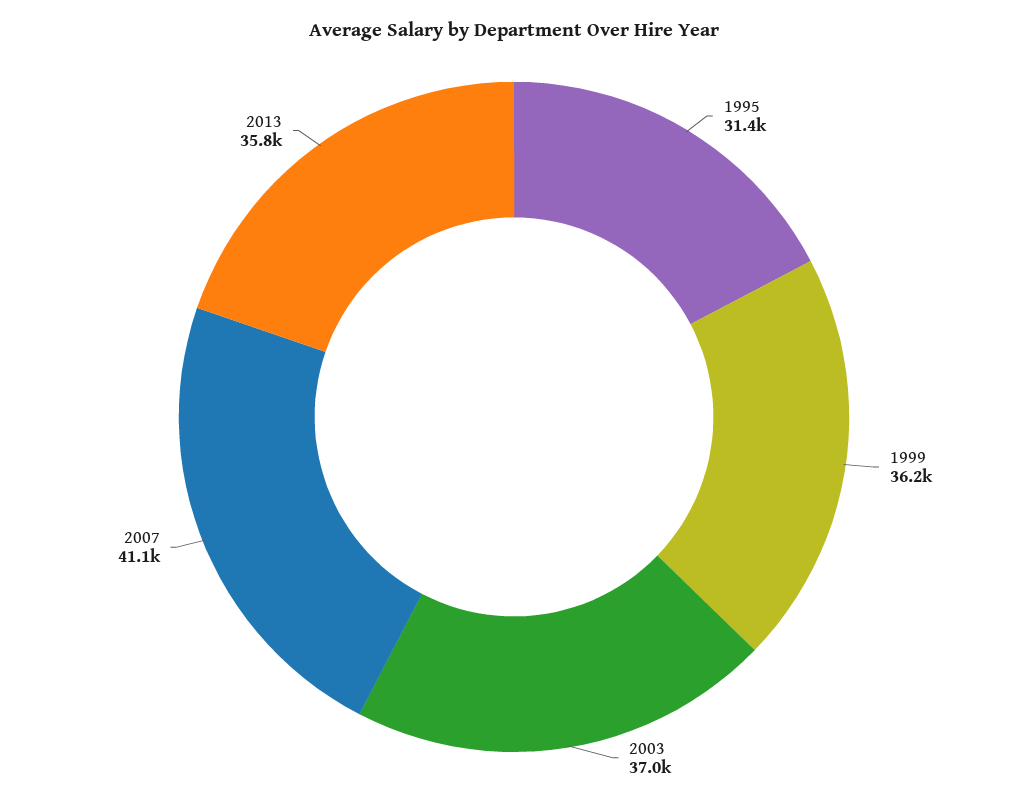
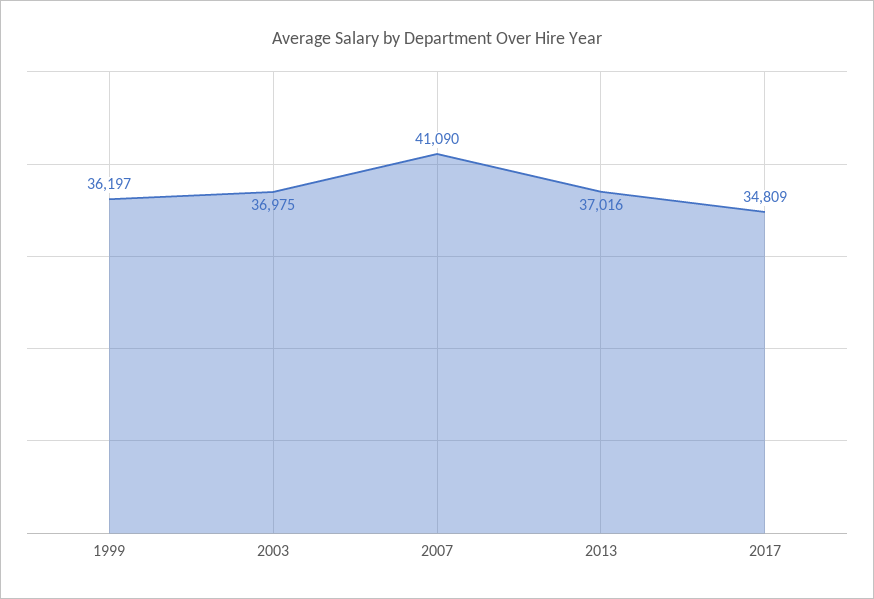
1995: 31400 -> none
2013: 35800 -> 37016
2017: none -> 34809

